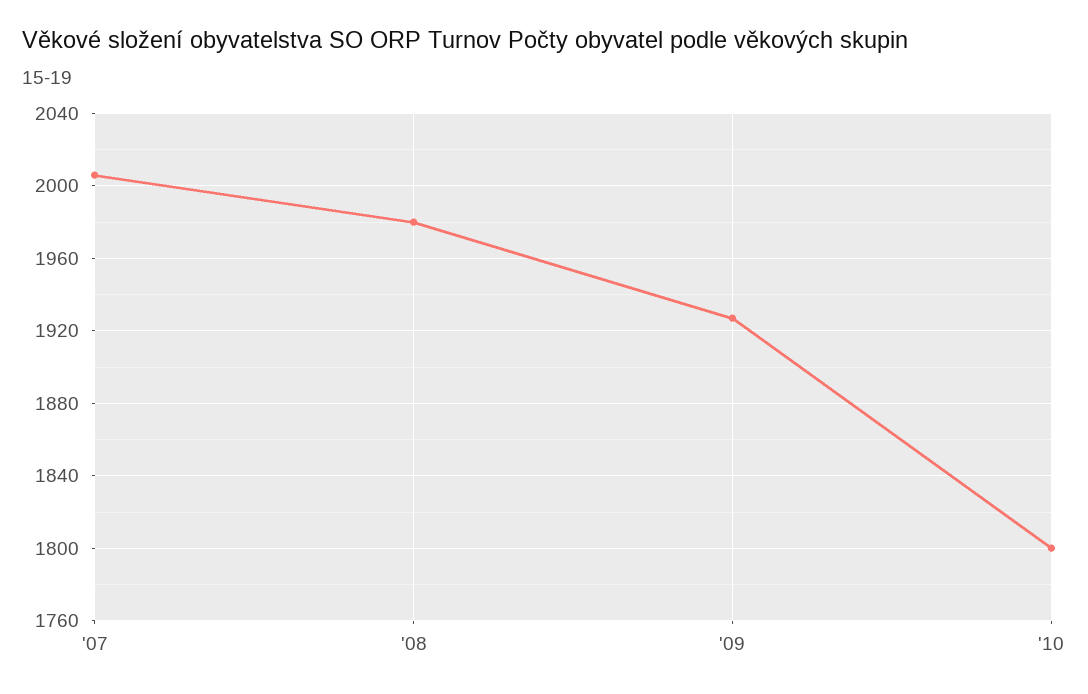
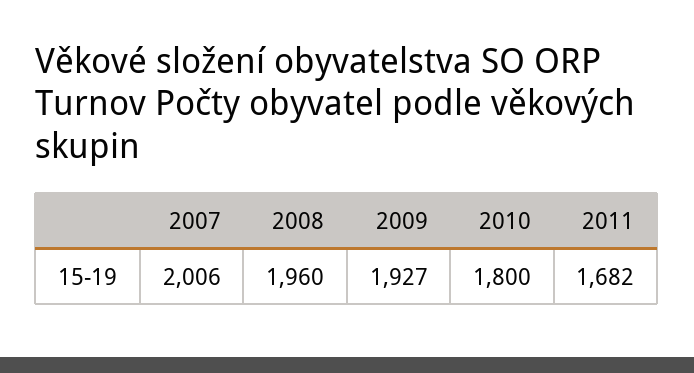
'08: 1980 -> 1960
2011: none -> 1682

